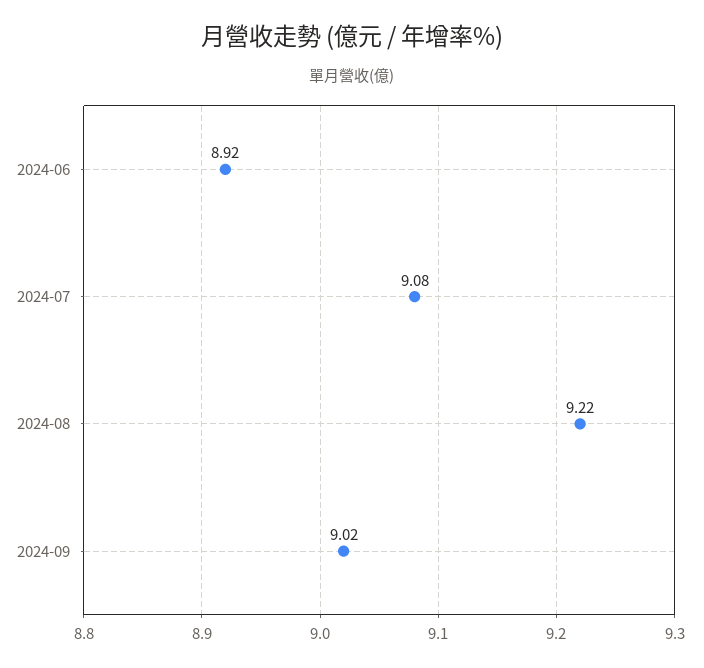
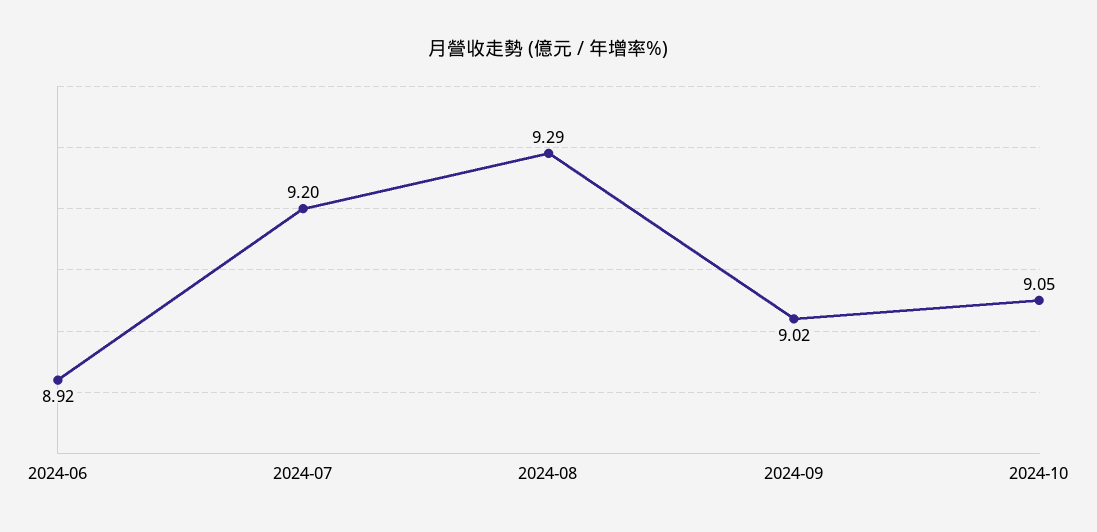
2024-07: 9.08 -> 9.2
2024-08: 9.22 -> 9.29
2024-10: none -> 9.05

